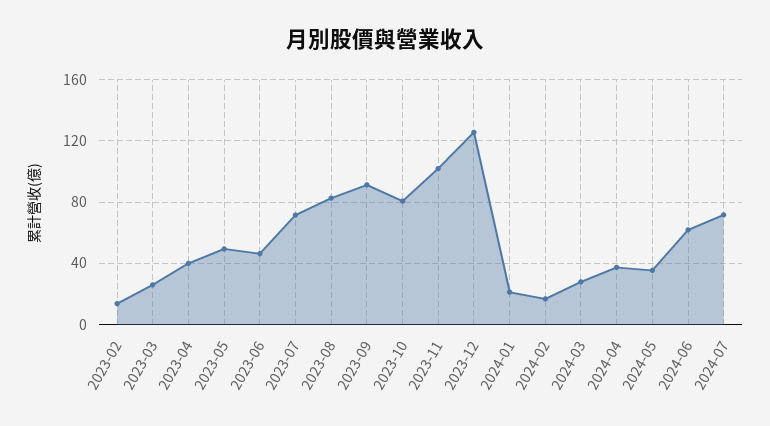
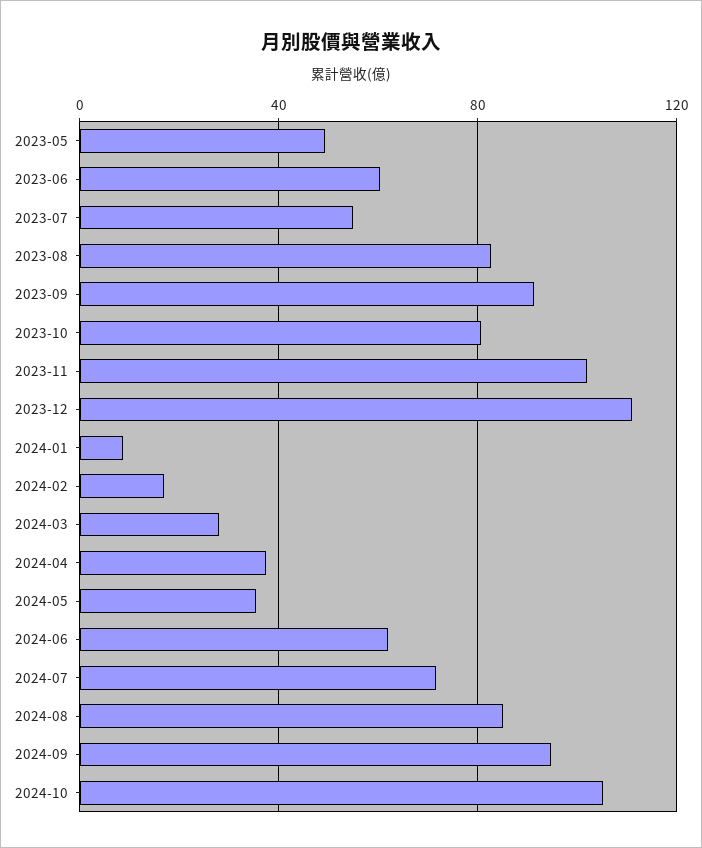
2023-02: 15 -> none
2023-03: 25 -> none
2023-04: 40 -> none
2023-06: 45 -> 60
2023-07: 70 -> 55
2023-12: 125 -> 110
2024-01: 20 -> 10
2024-08: none -> 85
2024-09: none -> 95
2024-10: none -> 105

